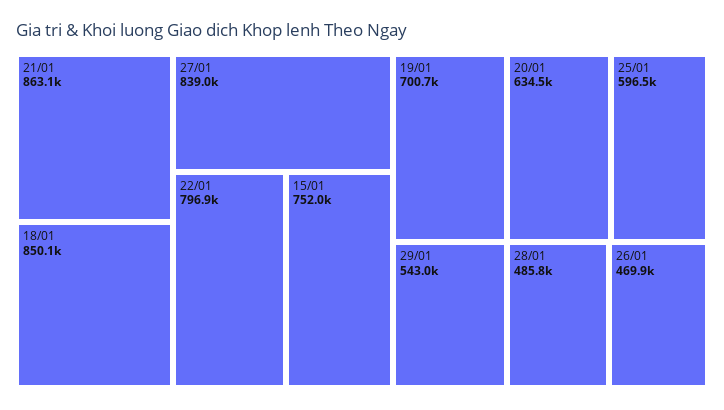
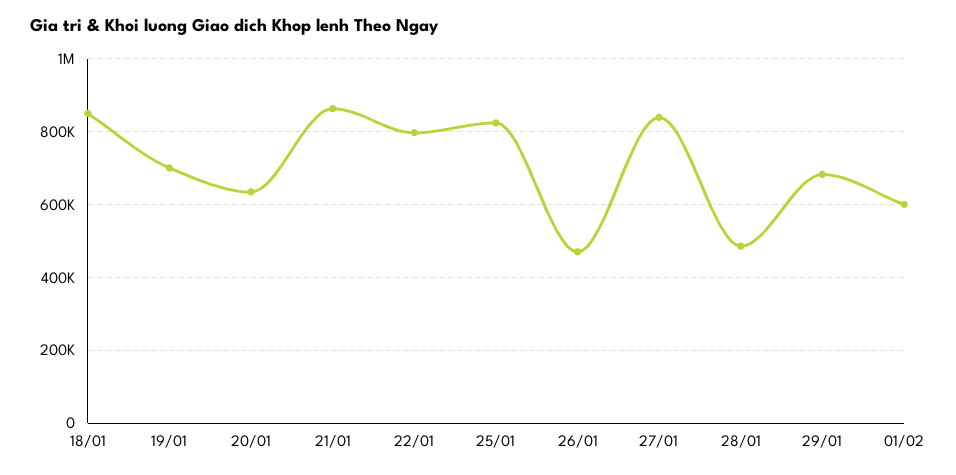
15/01: 752000 -> none
25/01: 596500 -> 820000
29/01: 543000 -> 680000
01/02: none -> 600000

